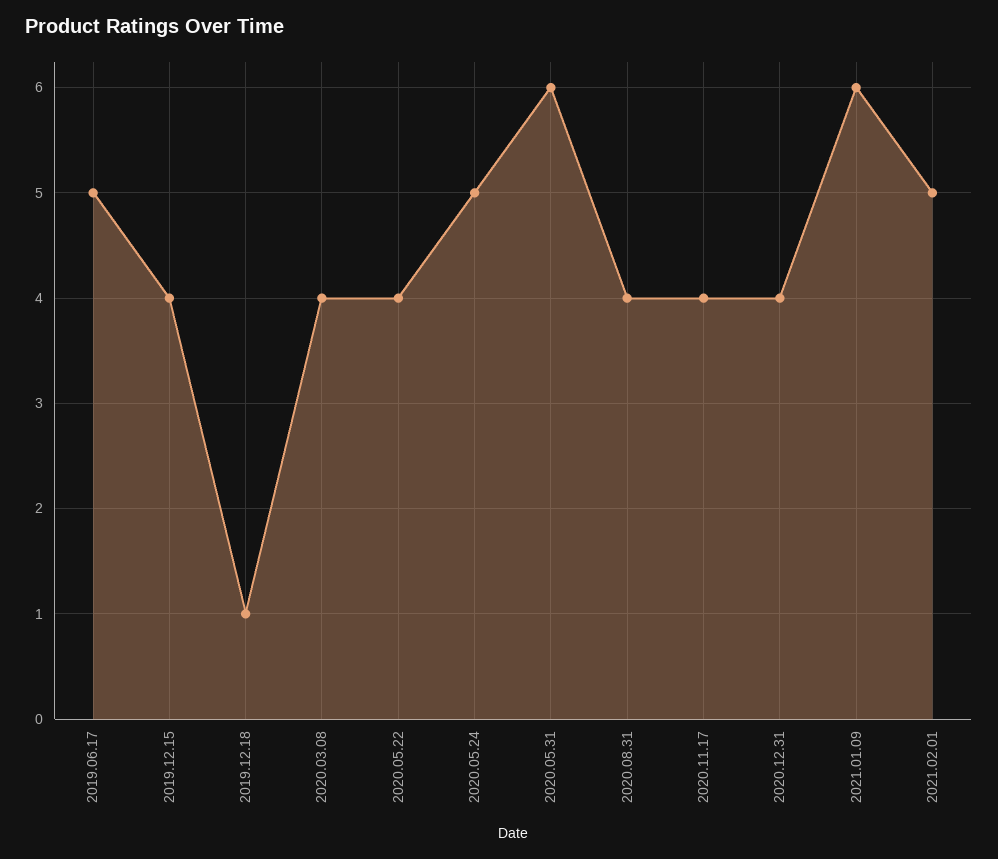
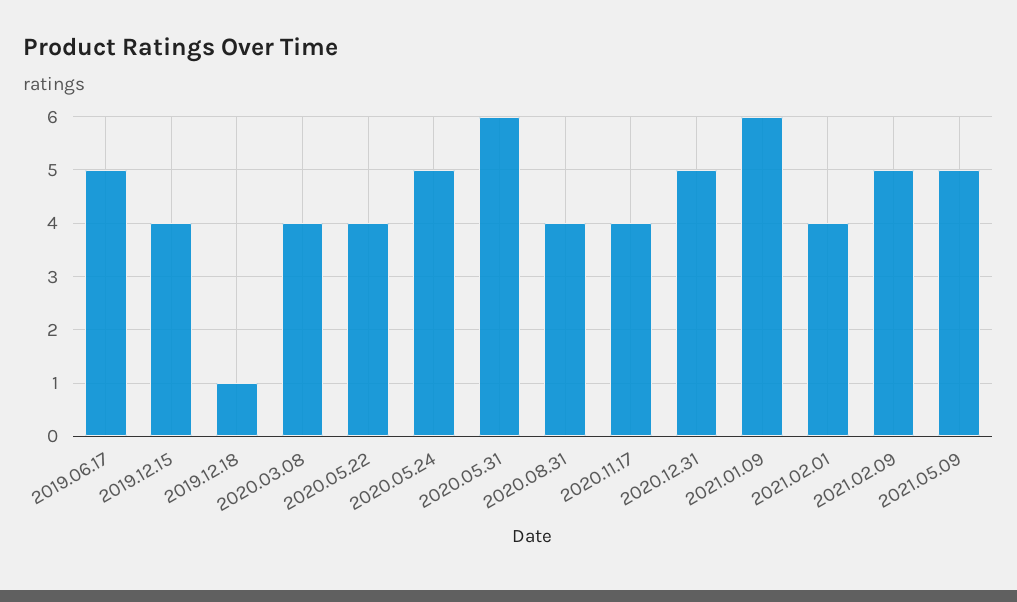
2020.12.31: 4 -> 5
2021.02.01: 5 -> 4
2021.02.09: none -> 5
2021.05.09: none -> 5

